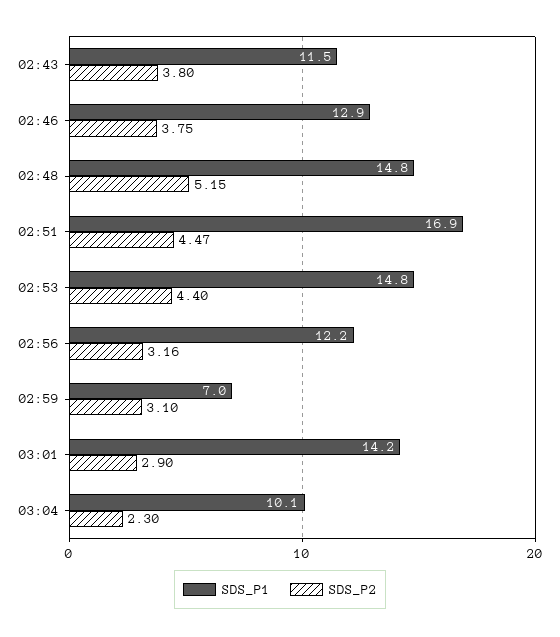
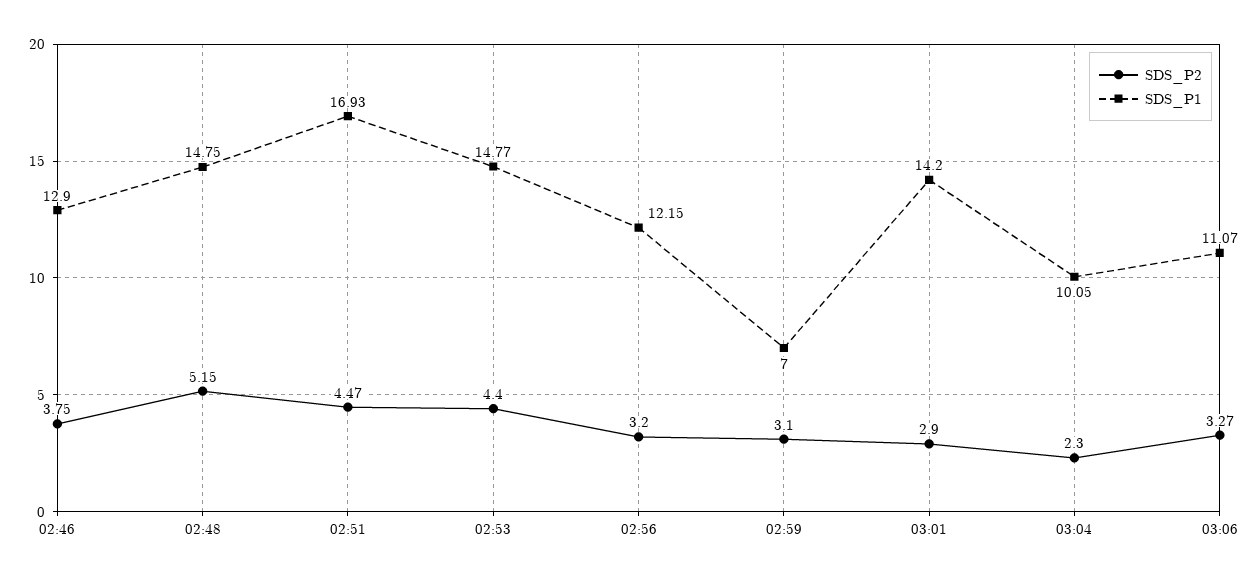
SDS_P1, 02:43: 11.5 -> none
SDS_P2, 02:43: 3.8 -> none
SDS_P2, 02:56: 3.16 -> 3.2
SDS_P2, 03:06: none -> 3.27
SDS_P1, 03:06: none -> 11.07

